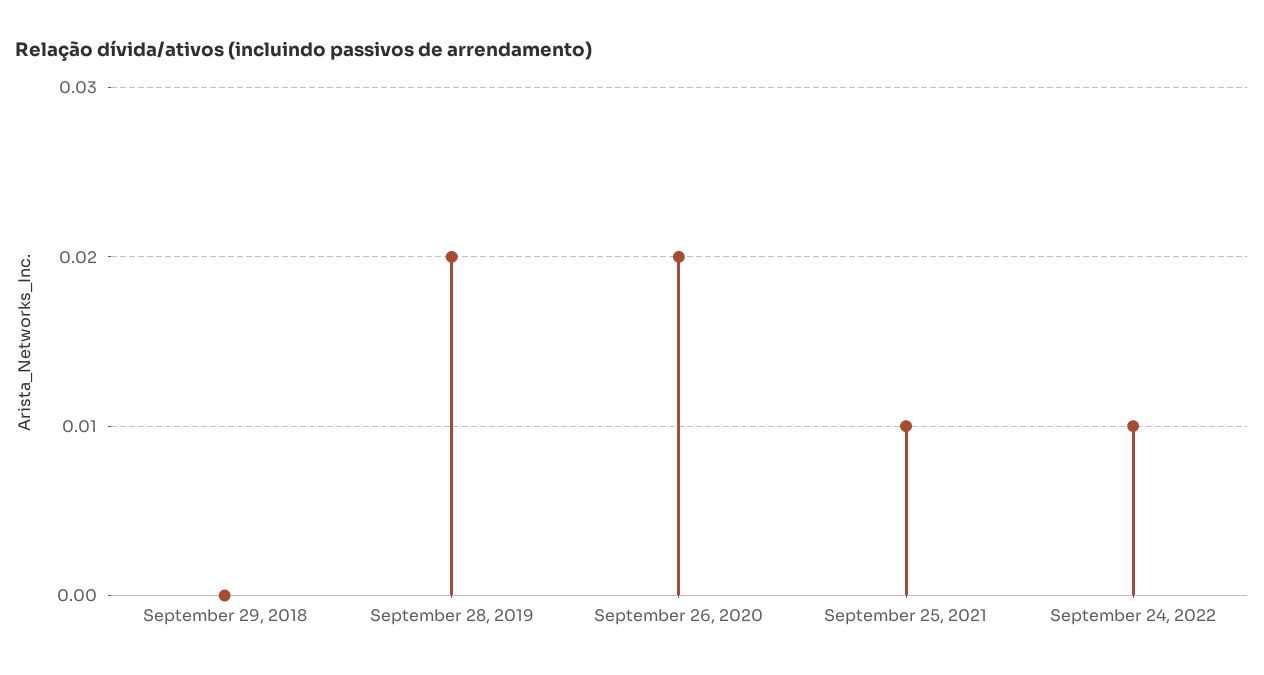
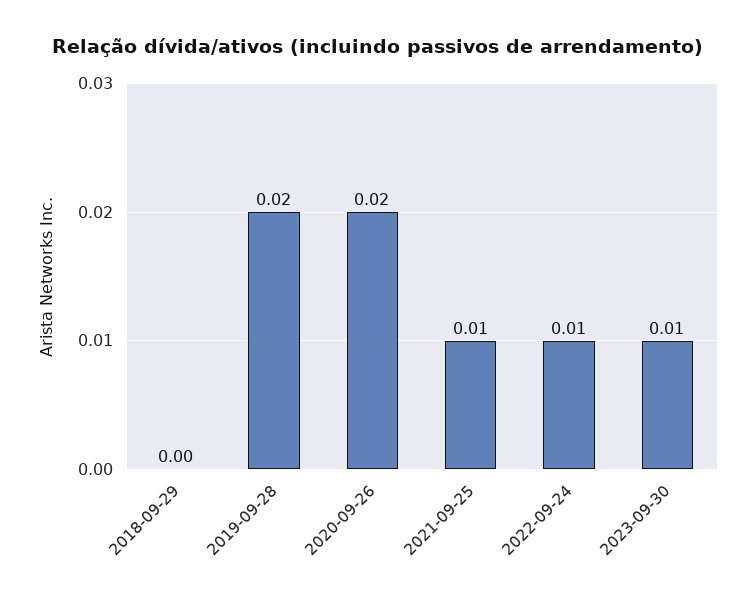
2023-09-30: none -> 0.01

